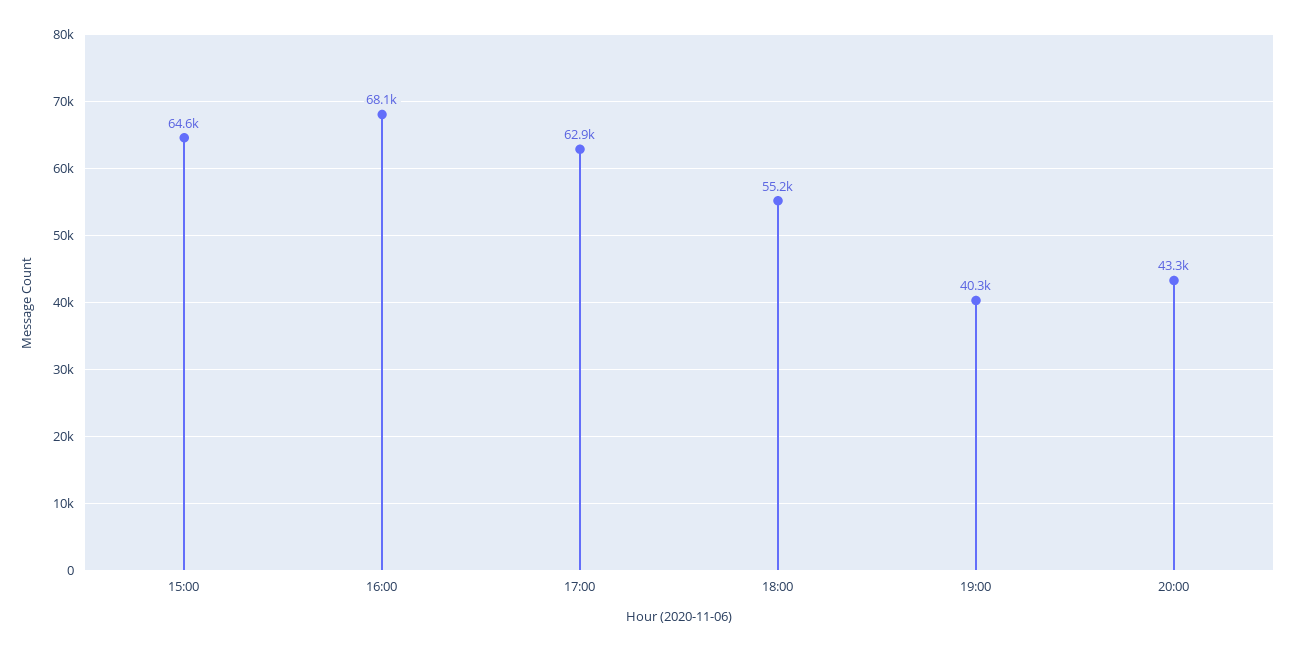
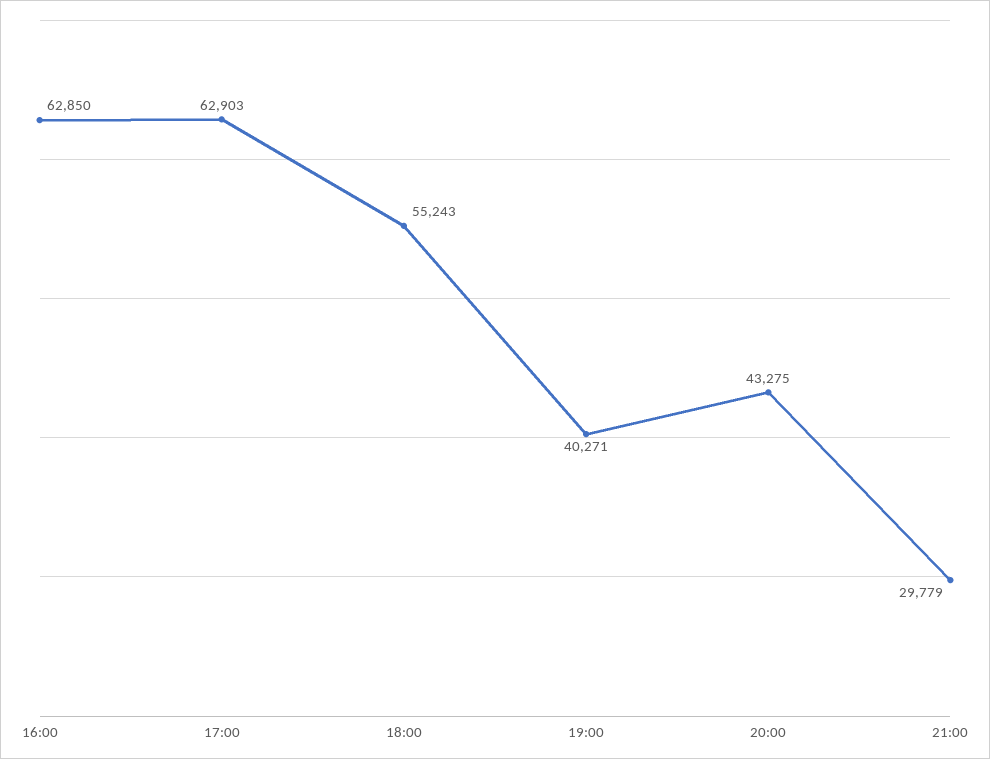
15:00: 64600 -> none
16:00: 68100 -> 62850
21:00: none -> 29779

